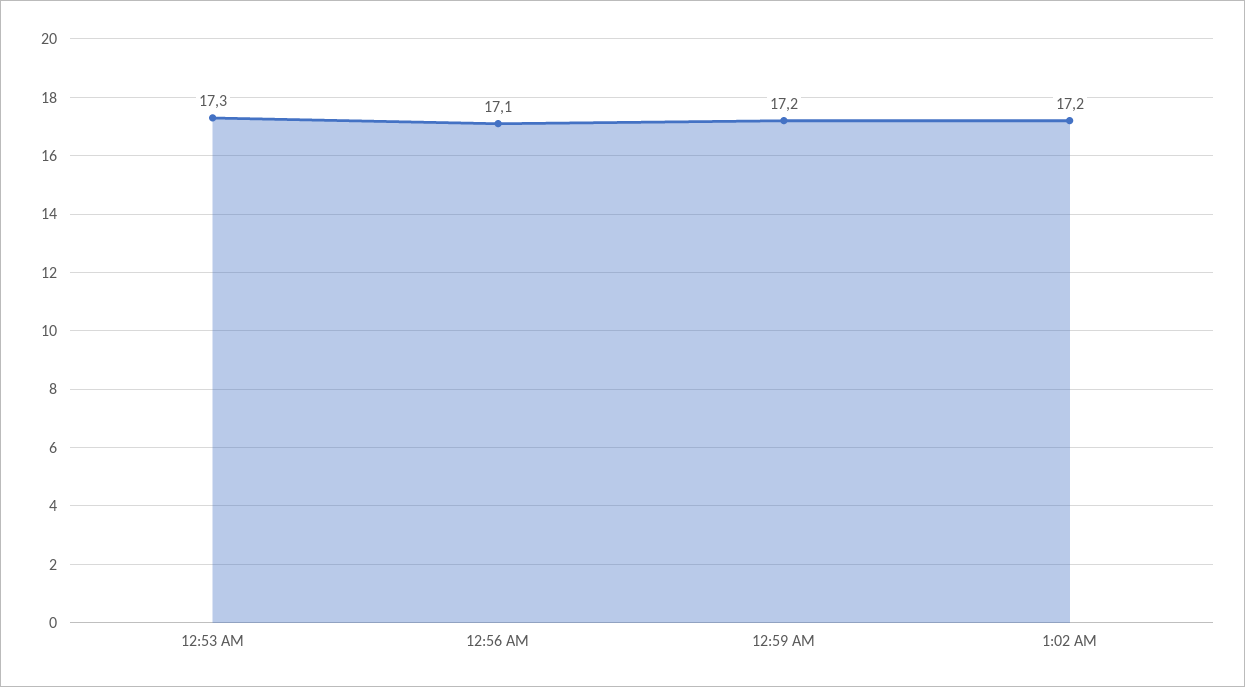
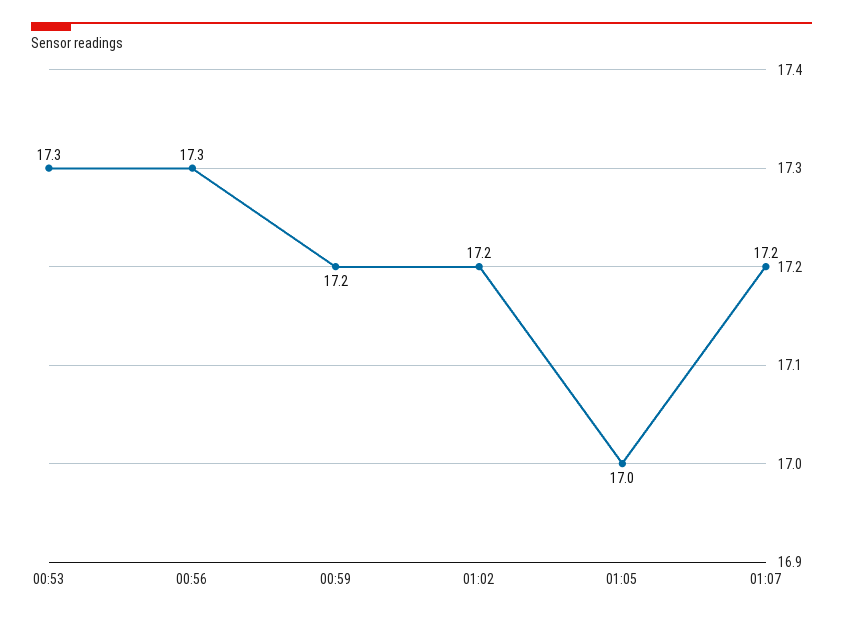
12:56 AM: 17.1 -> 17.3
01:05: none -> 17
01:07: none -> 17.2

